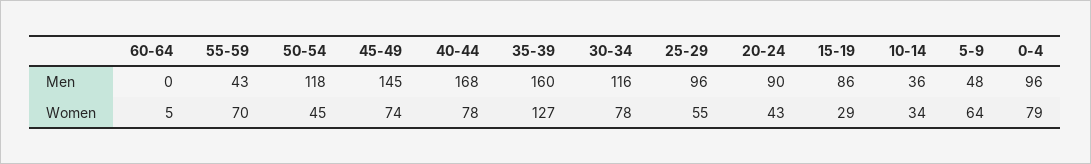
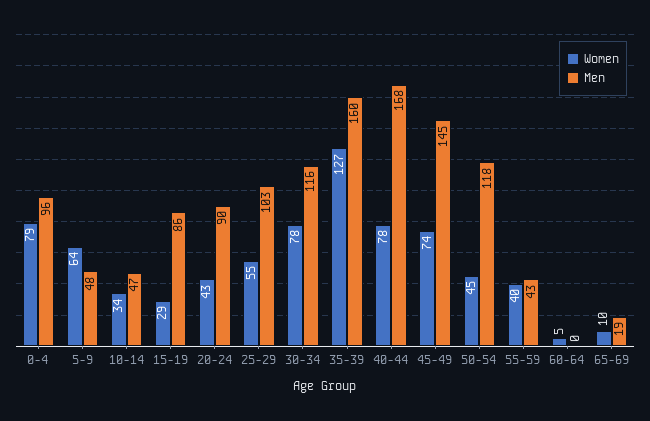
Men, 25-29: 96 -> 103
Men, 10-14: 36 -> 47
Women, 55-59: 70 -> 40
Women, 65-69: none -> 10
Men, 65-69: none -> 19

